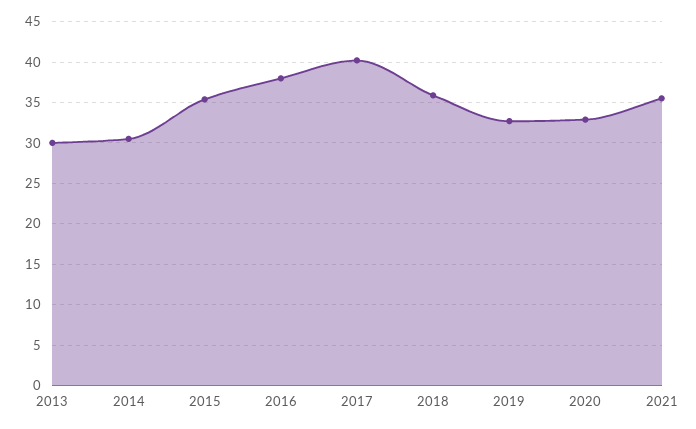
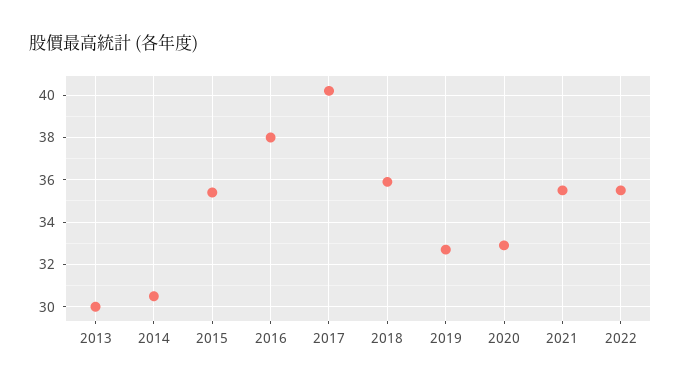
2022: none -> 35.5

